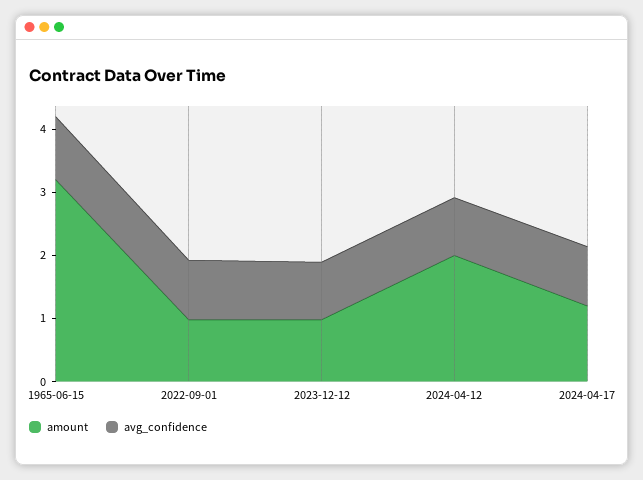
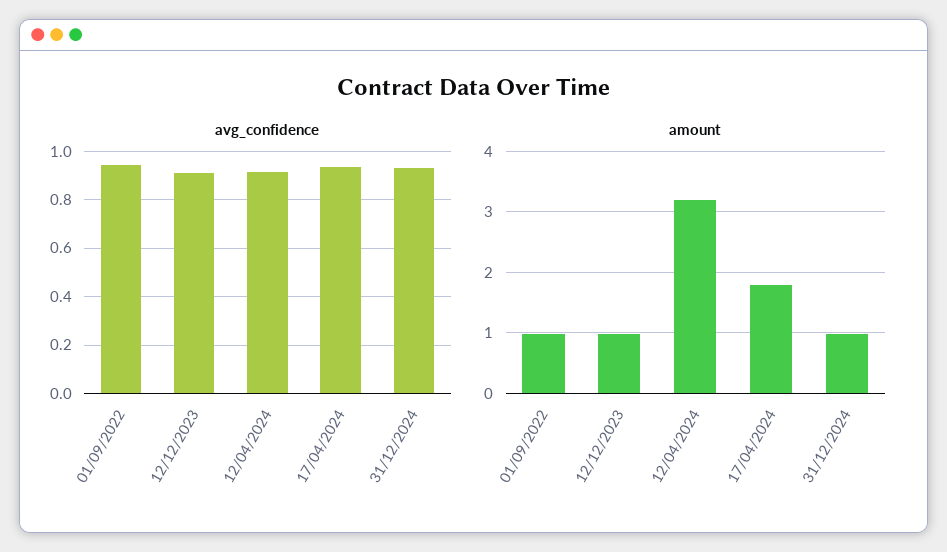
amount, 1965-06-15: 3.2 -> none
avg_confidence, 1965-06-15: 1 -> none
amount, 2024-04-12: 2 -> 3.2
amount, 2024-04-17: 1.2 -> 1.8
avg_confidence, 31/12/2024: none -> 0.925
amount, 31/12/2024: none -> 1

